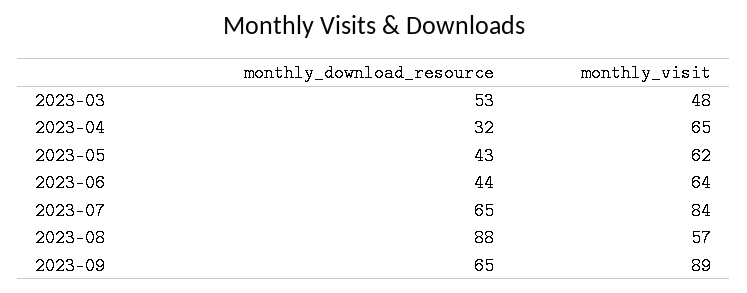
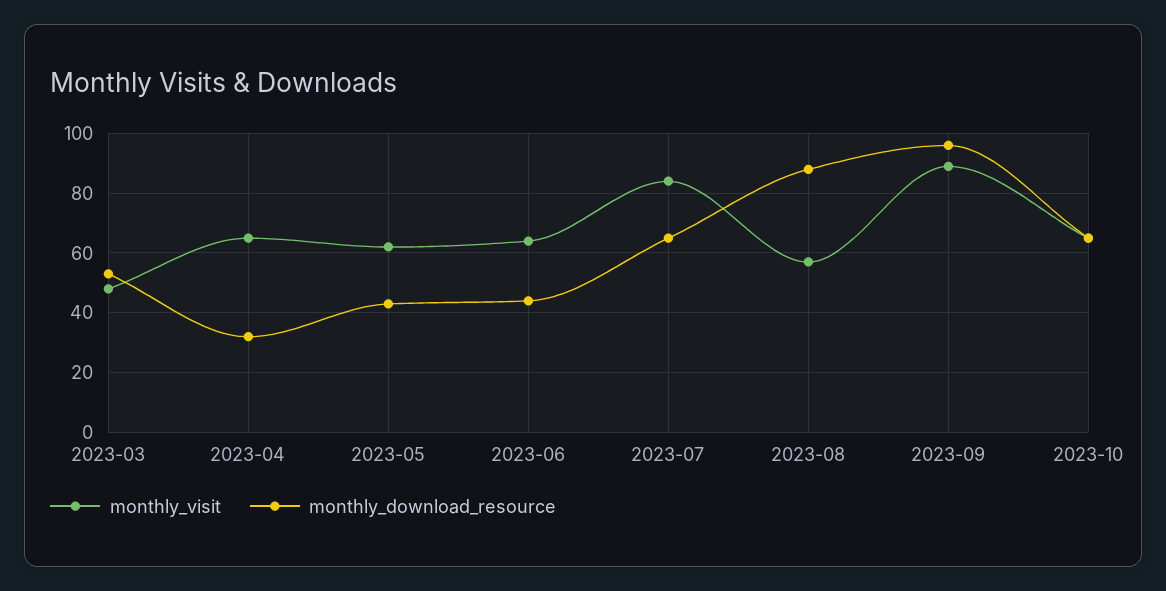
monthly_download_resource, 2023-09: 65 -> 95
monthly_visit, 2023-10: none -> 65
monthly_download_resource, 2023-10: none -> 65

